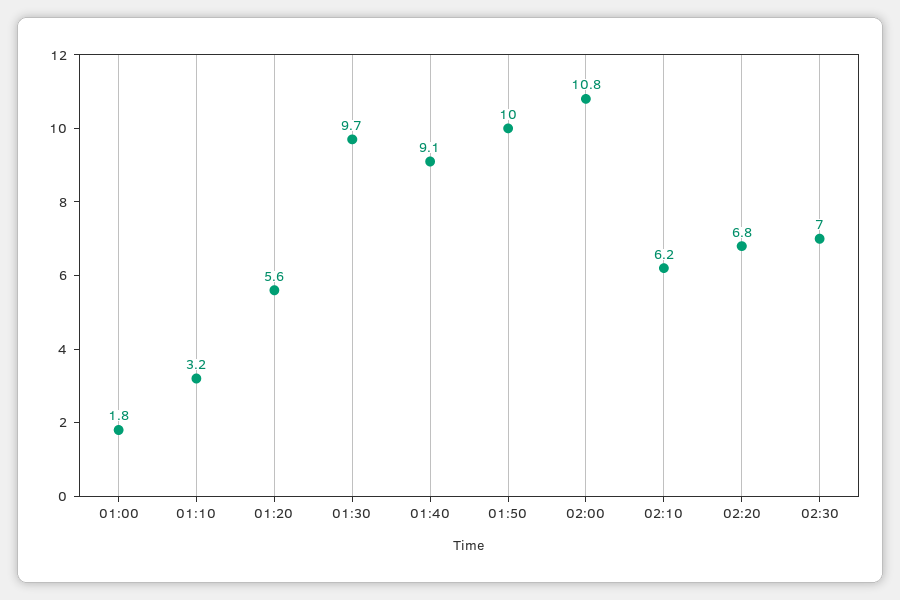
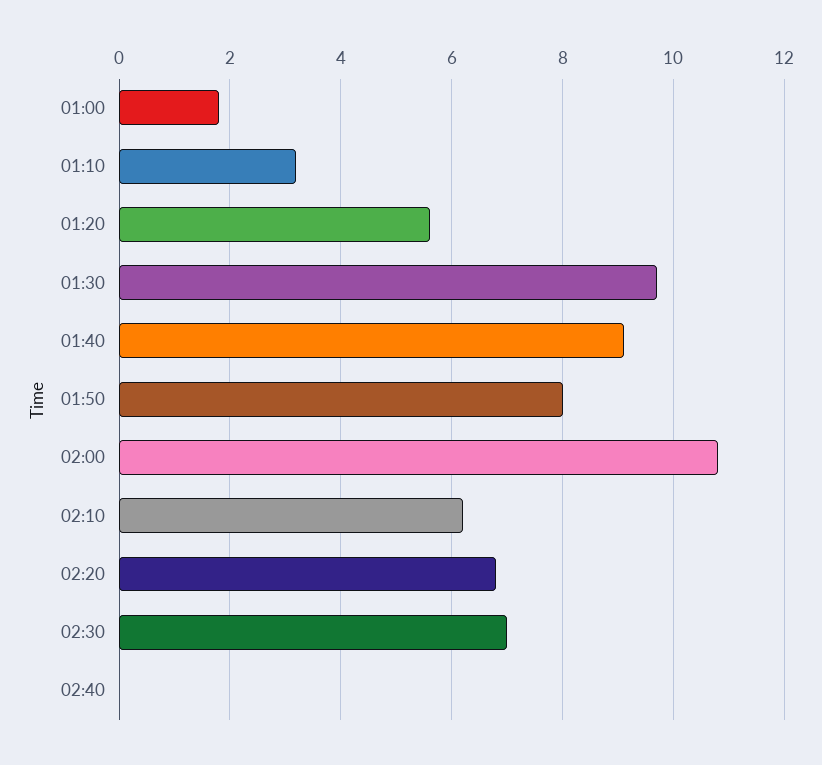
01:50: 10 -> 8
02:40: none -> 0

